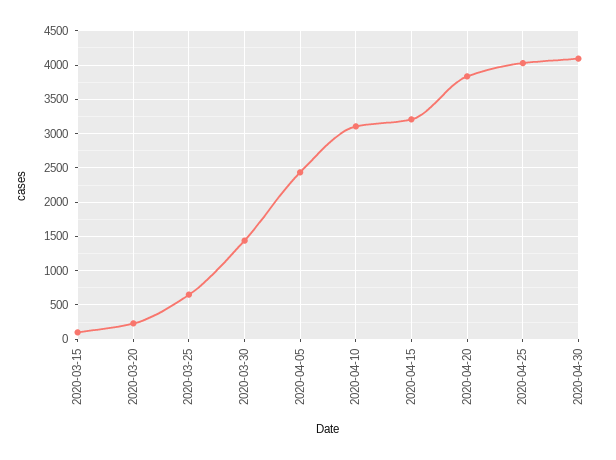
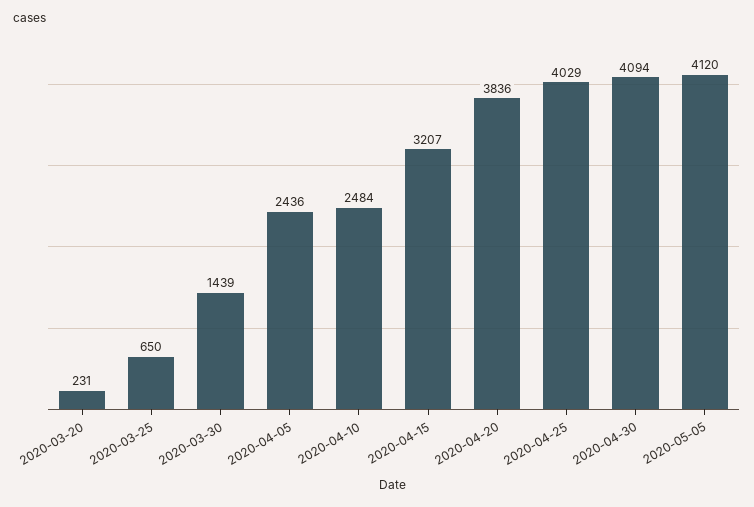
2020-03-15: 100 -> none
2020-04-10: 3100 -> 2484
2020-05-05: none -> 4120

